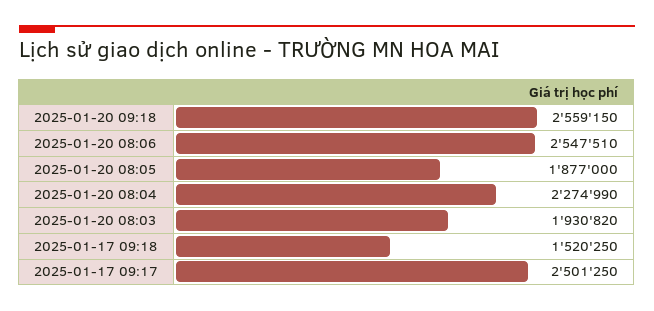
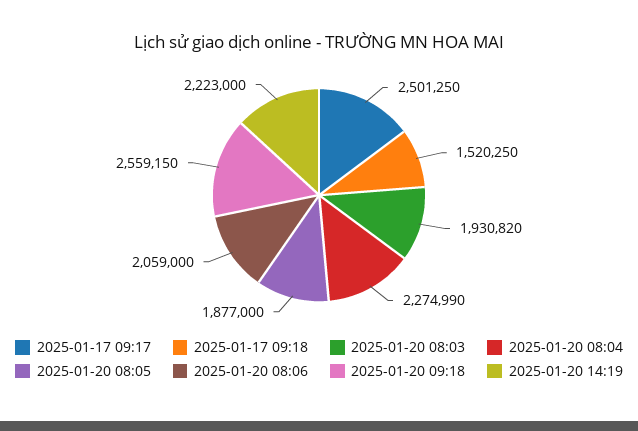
2025-01-20 08:06: 2547510 -> 2059000
2025-01-20 14:19: none -> 2223000

